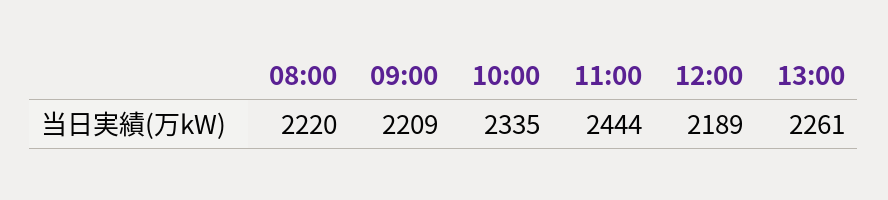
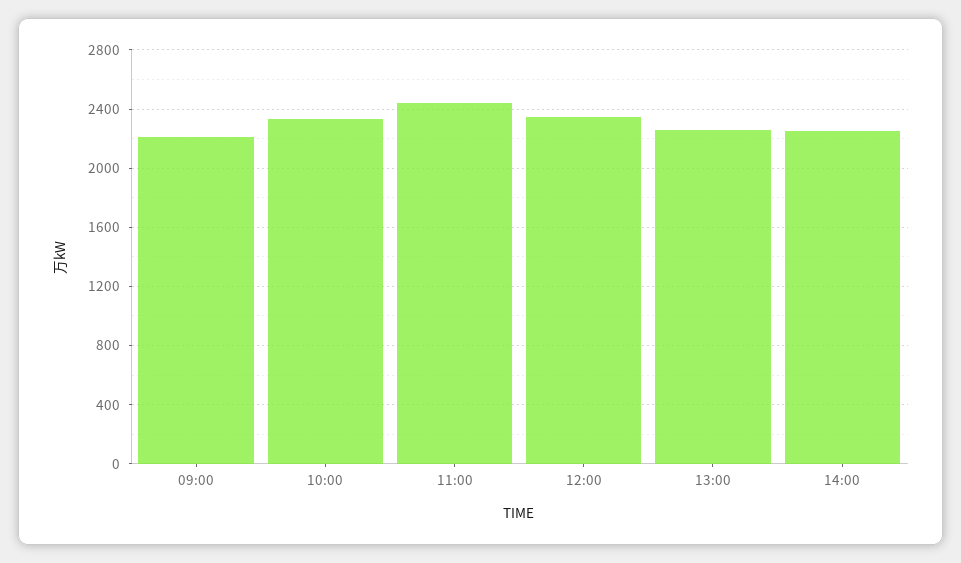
08:00: 2220 -> none
12:00: 2189 -> 2350
14:00: none -> 2250

